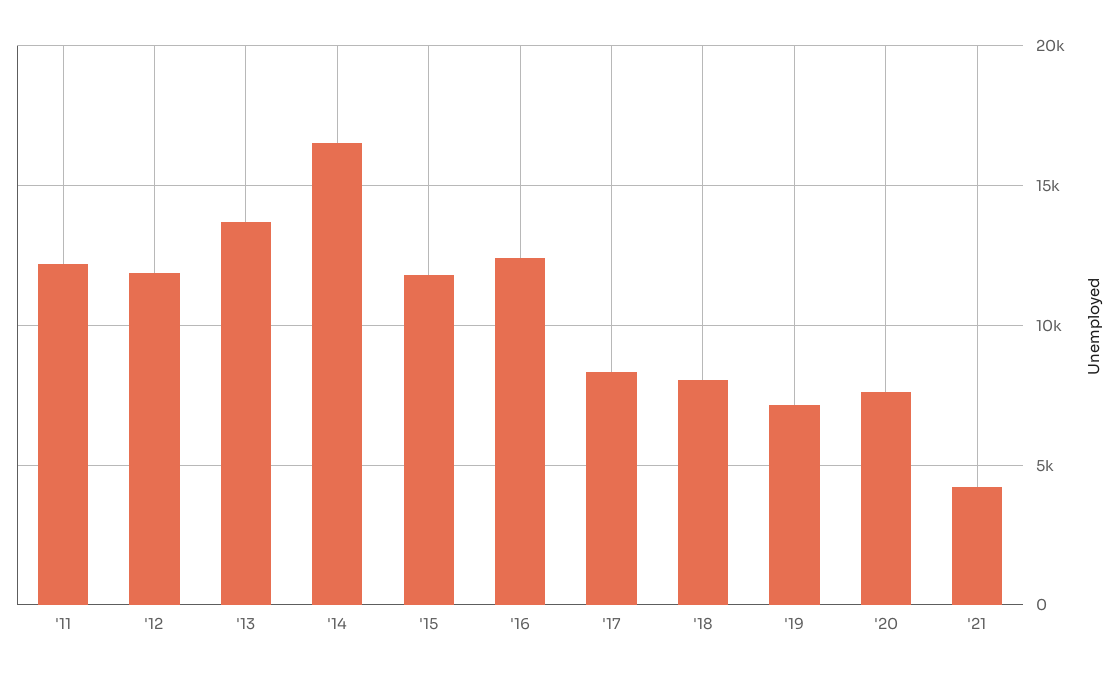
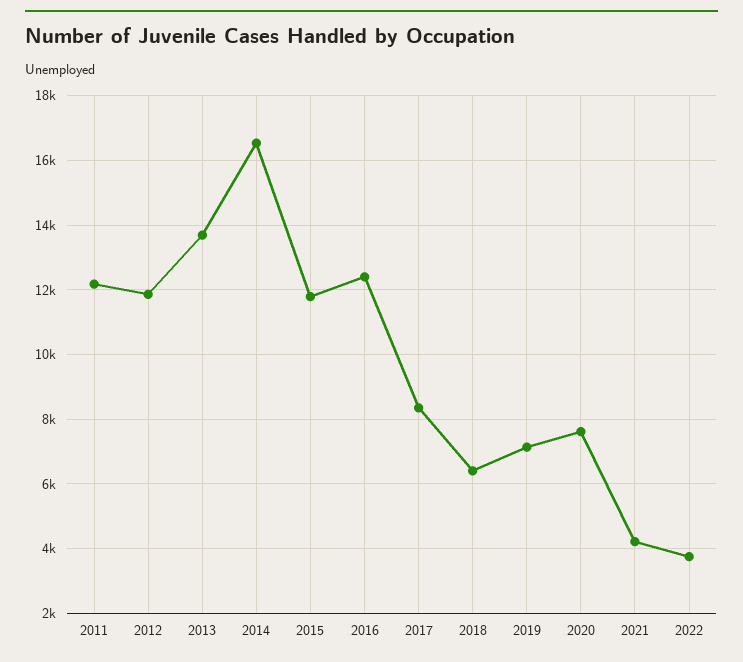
'18: 8000 -> 6400
2022: none -> 3800

